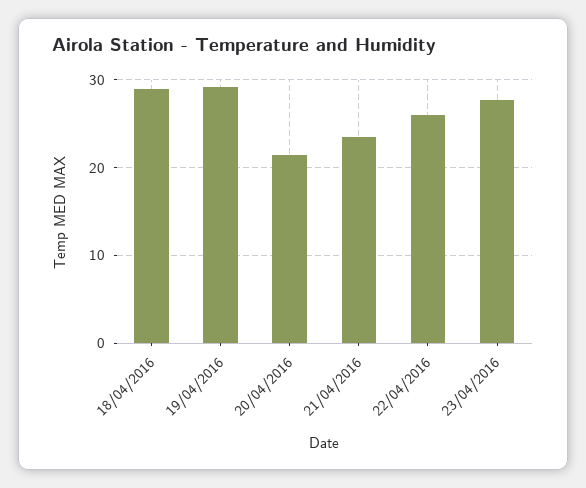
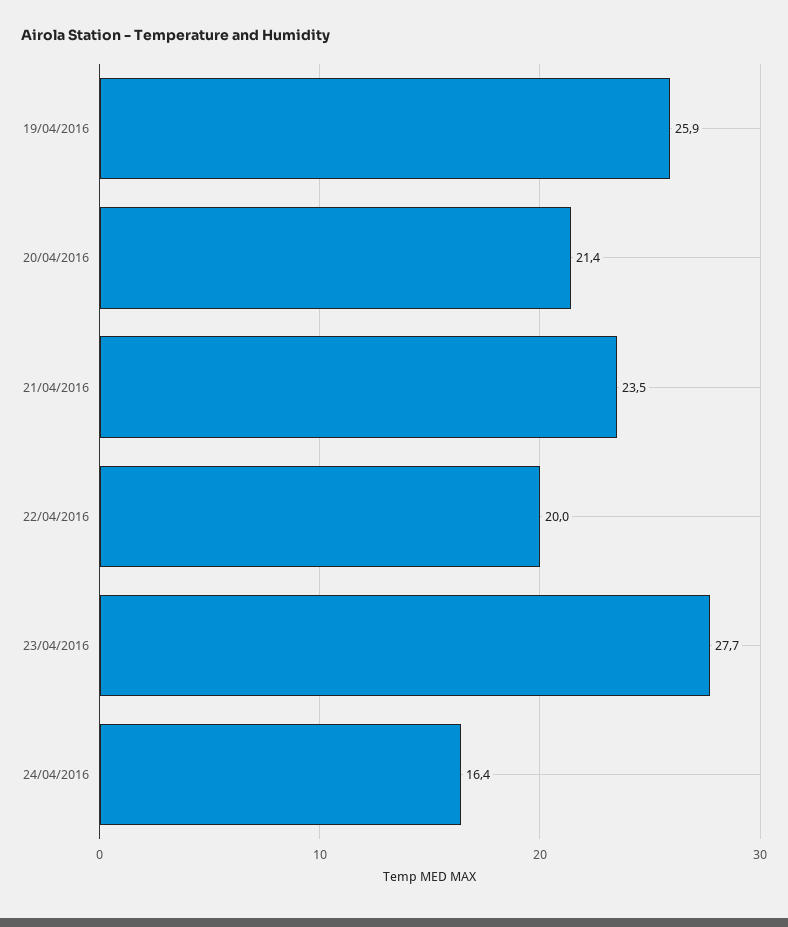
18/04/2016: 29 -> none
19/04/2016: 29 -> 25.9
22/04/2016: 26 -> 20
24/04/2016: none -> 16.4

